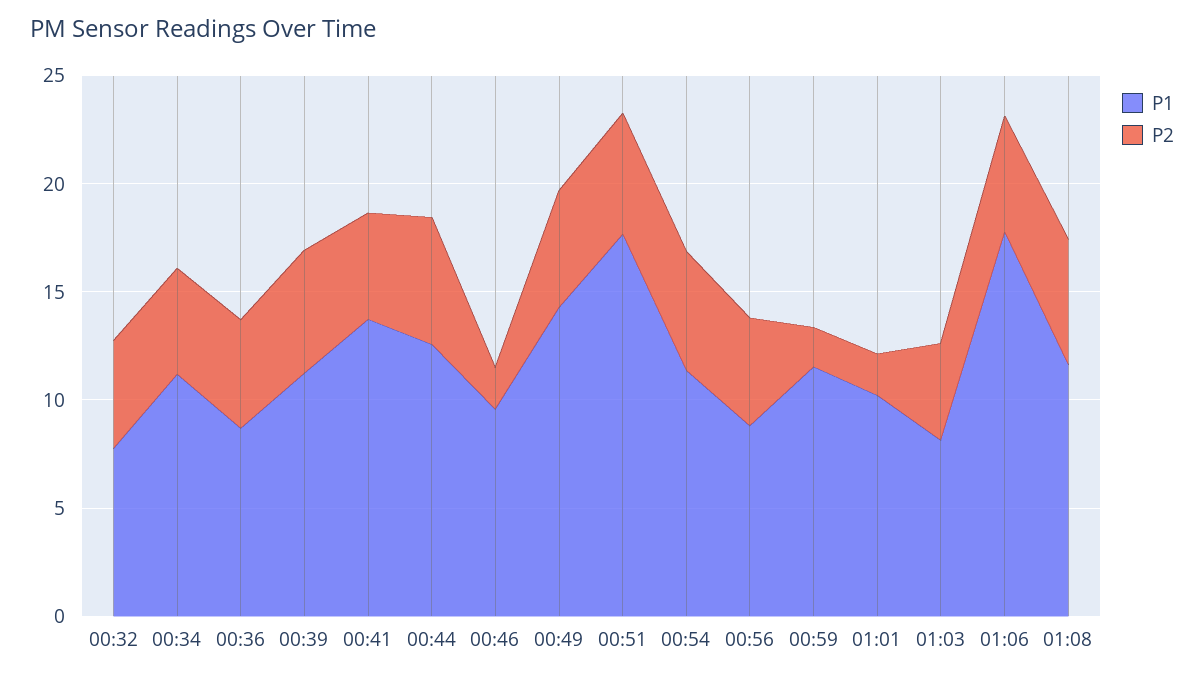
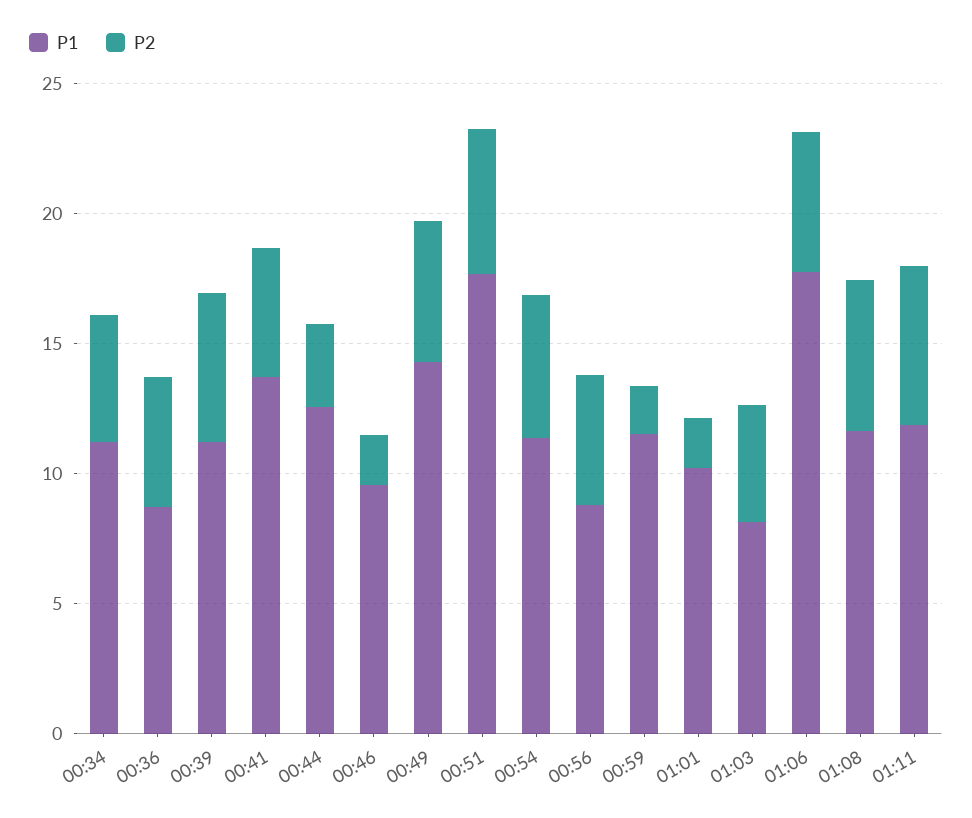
P1, 00:32: 8 -> none
P2, 00:32: 5 -> none
P2, 00:44: 6 -> 3
P1, 01:11: none -> 12
P2, 01:11: none -> 6

